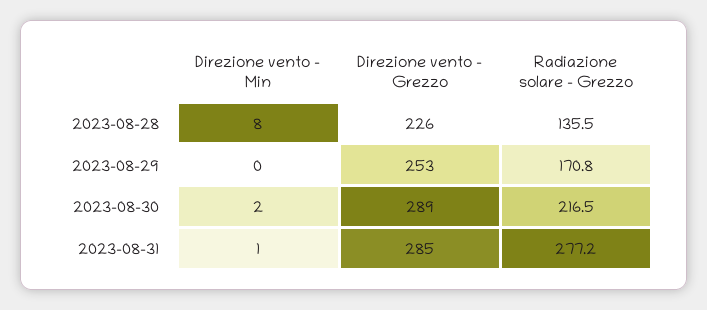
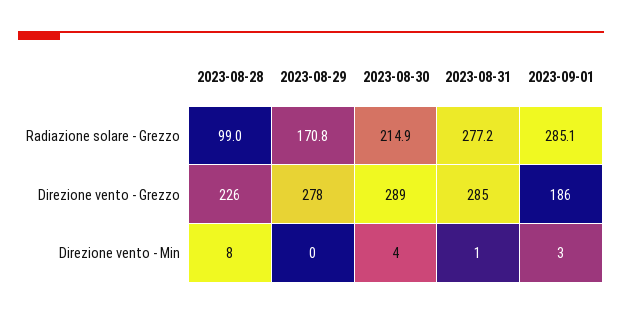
Radiazione solare - Grezzo, 2023-08-28: 135.5 -> 99
Direzione vento - Grezzo, 2023-08-29: 253 -> 278
Direzione vento - Min, 2023-08-30: 2 -> 4
Radiazione solare - Grezzo, 2023-08-30: 216.5 -> 214.9
Radiazione solare - Grezzo, 2023-09-01: none -> 285.1
Direzione vento - Grezzo, 2023-09-01: none -> 186
Direzione vento - Min, 2023-09-01: none -> 3

